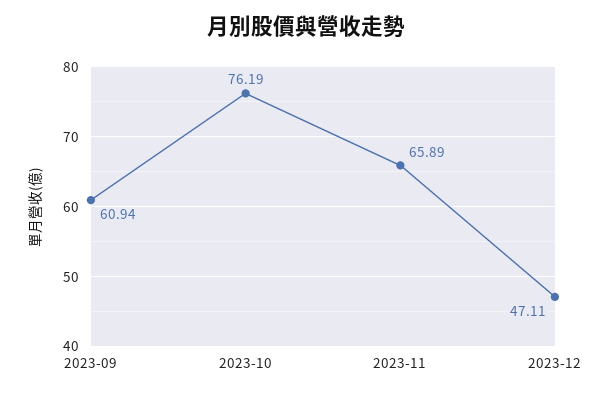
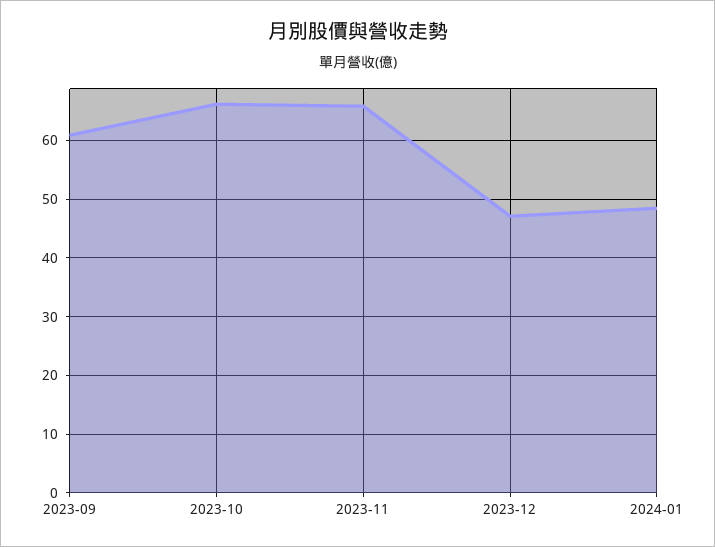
2023-10: 76.19 -> 66
2024-01: none -> 48

